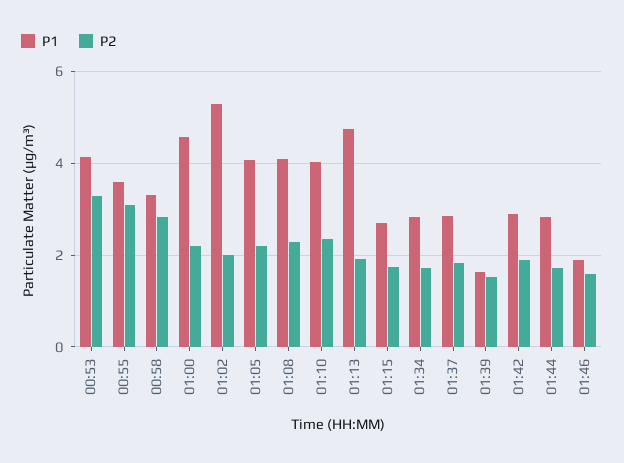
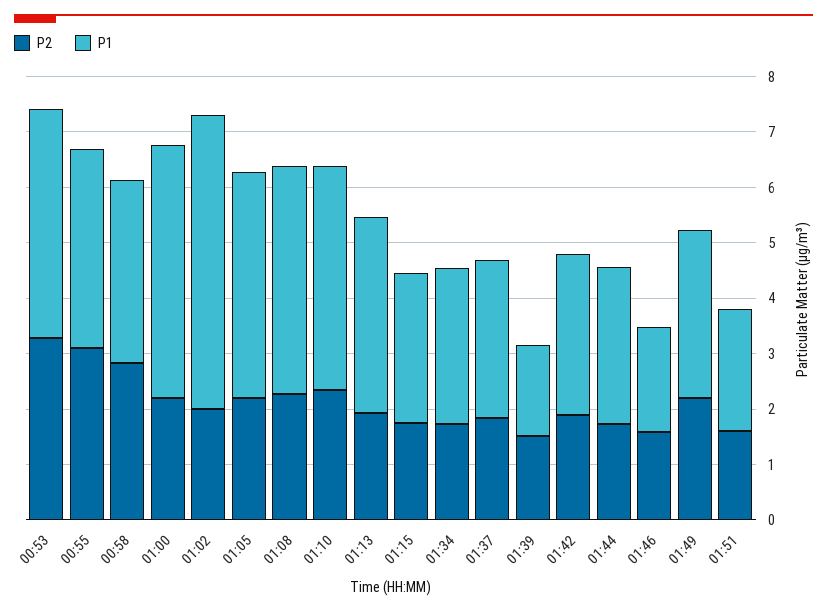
P1, 01:13: 4.8 -> 3.6
P2, 01:49: none -> 2.2
P1, 01:49: none -> 3
P2, 01:51: none -> 1.6
P1, 01:51: none -> 2.2

